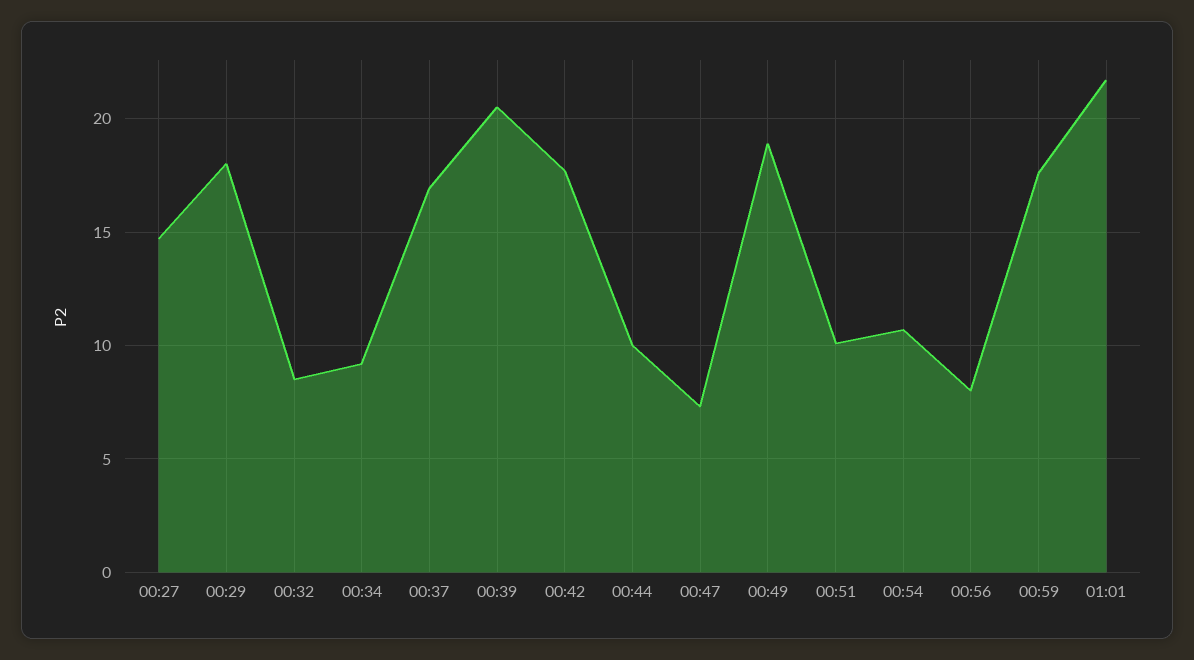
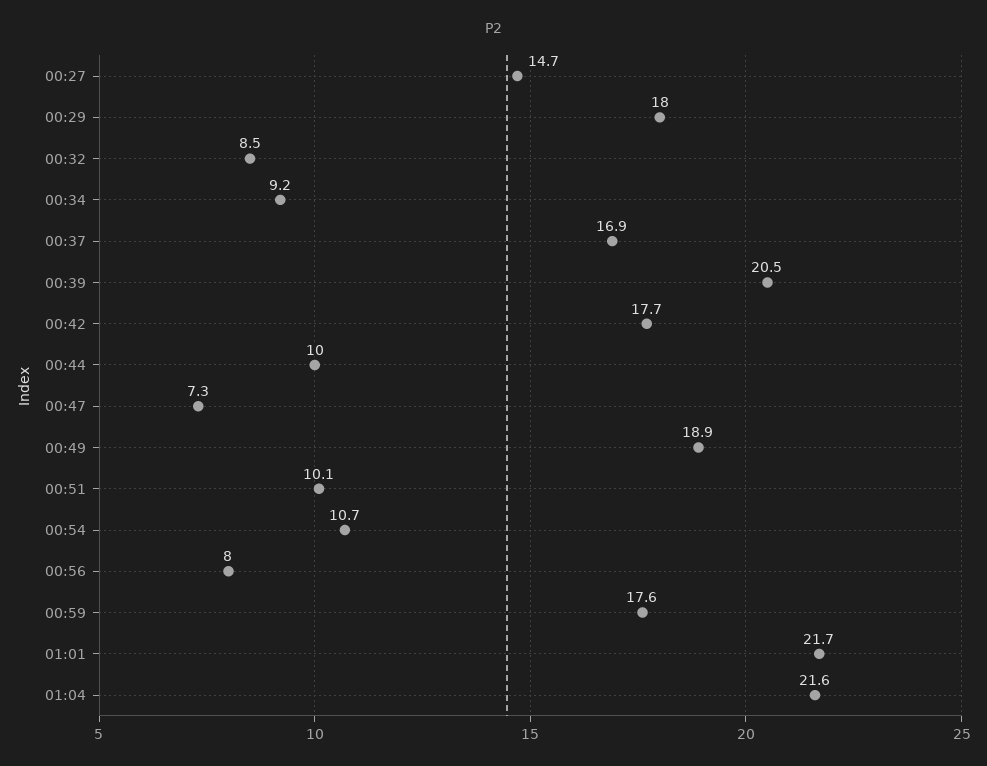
01:04: none -> 21.6

